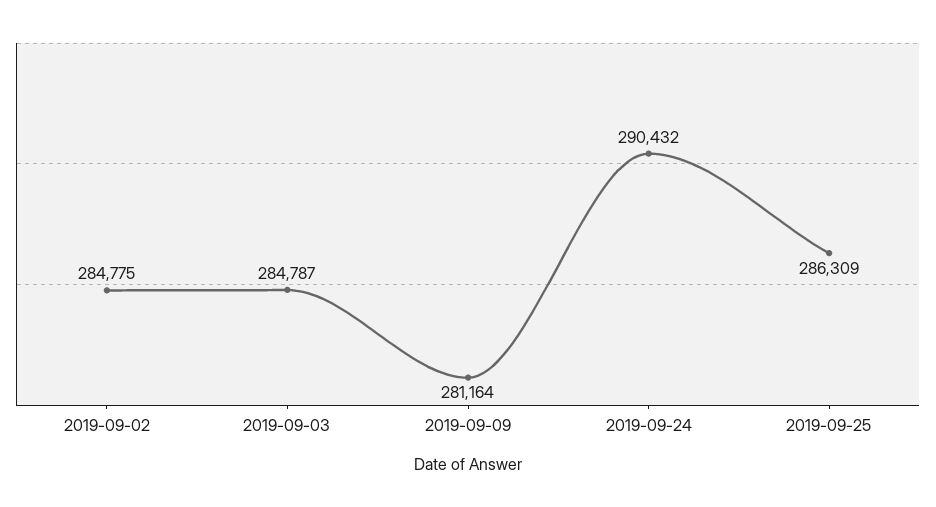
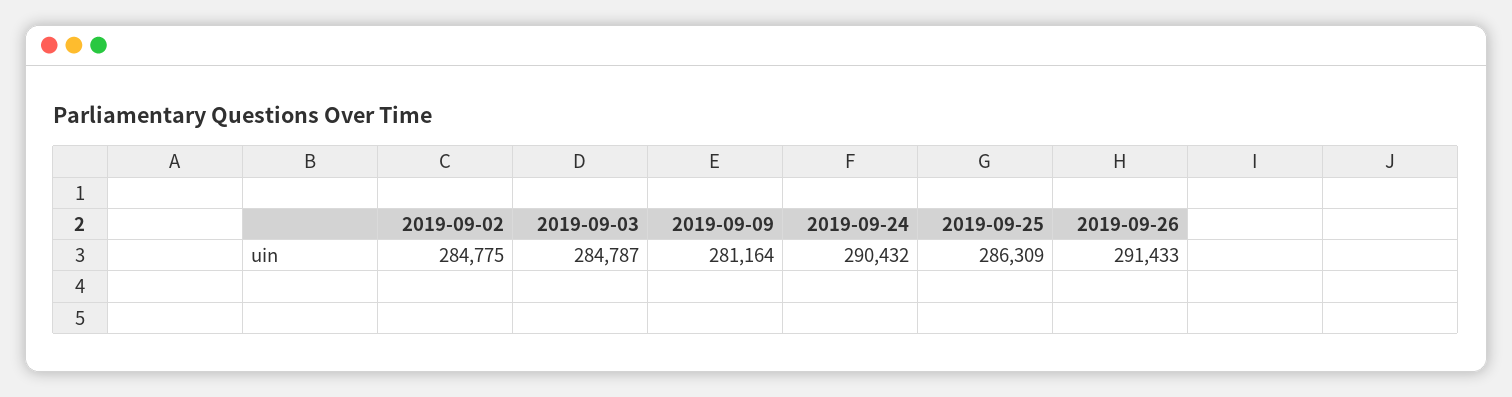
2019-09-26: none -> 291433

